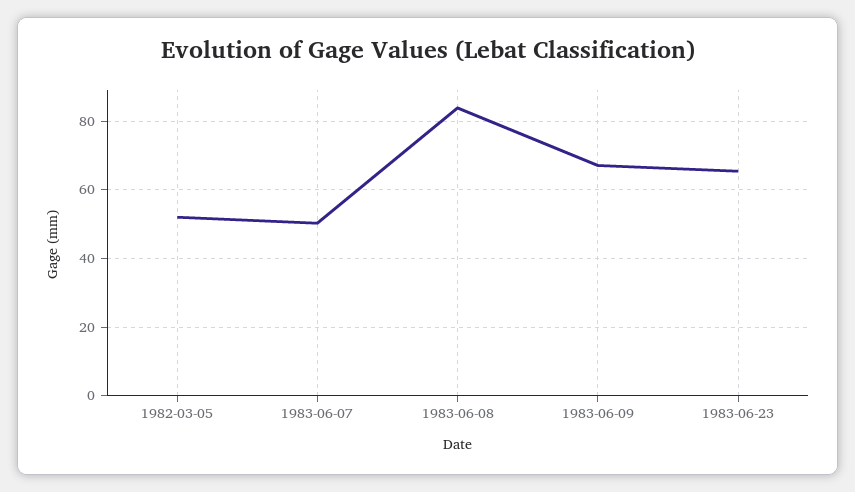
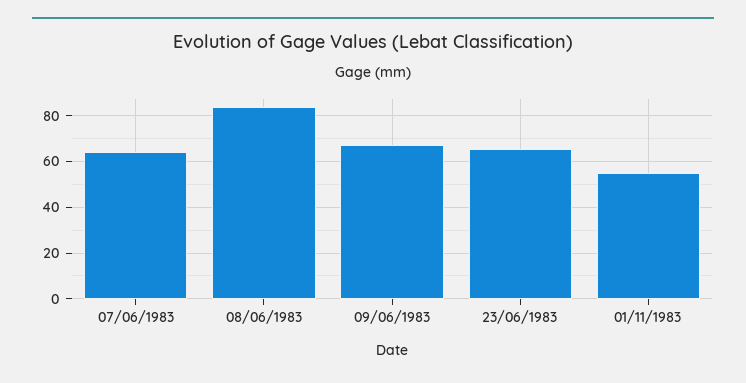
1982-03-05: 52 -> none
1983-06-07: 50 -> 65
01/11/1983: none -> 55

